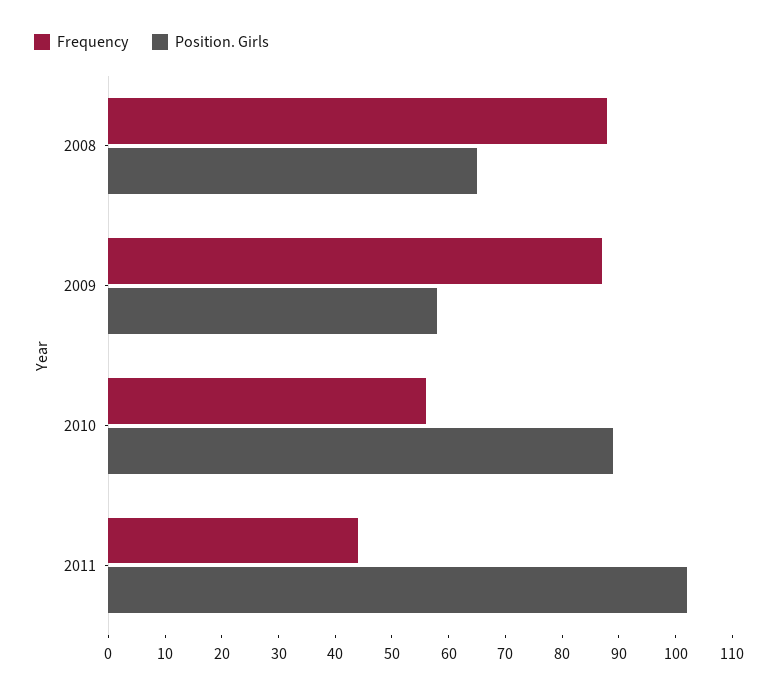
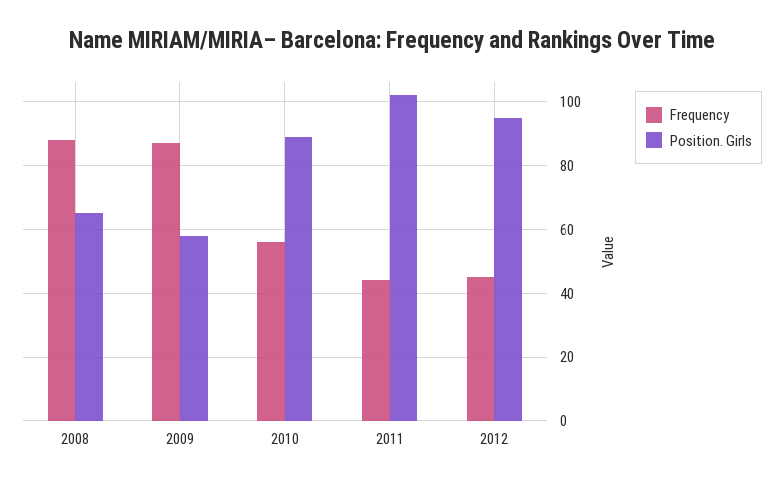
Frequency, 2012: none -> 45
Position. Girls, 2012: none -> 95

